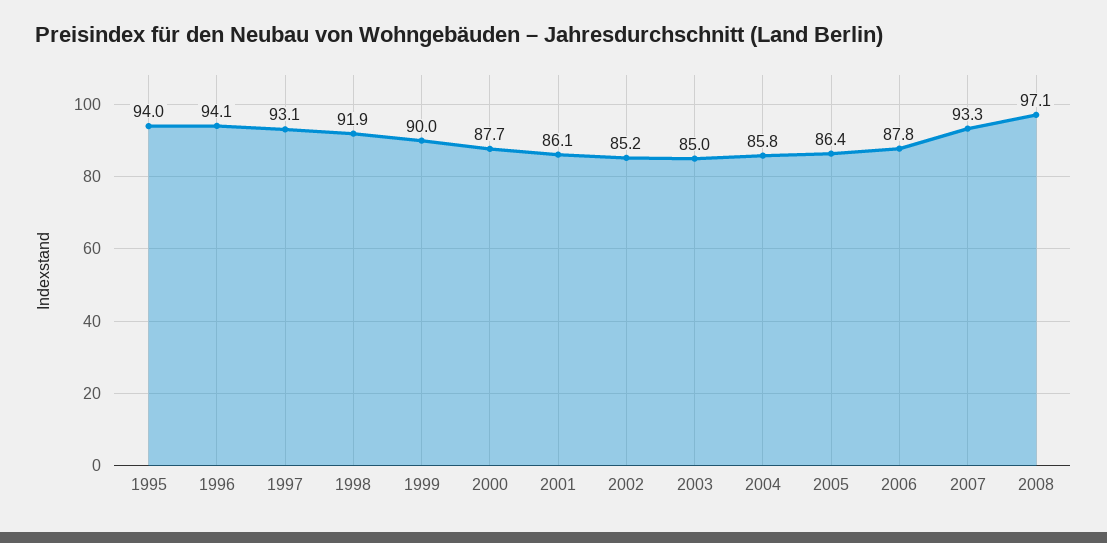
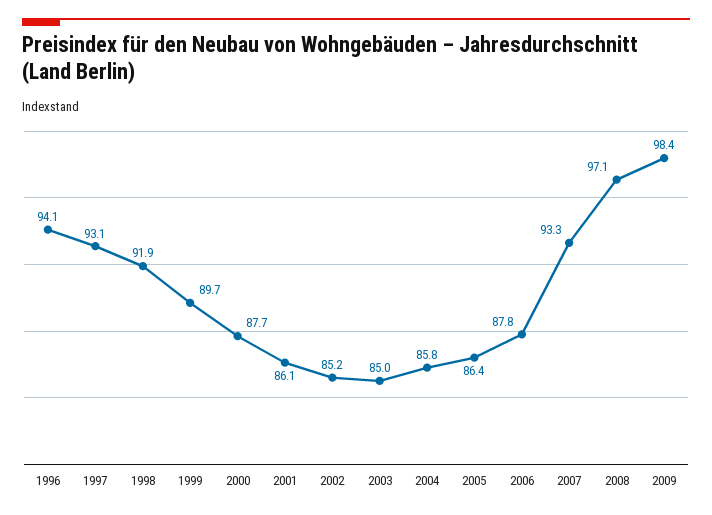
1995: 94 -> none
1999: 90 -> 89.7
2009: none -> 98.4

